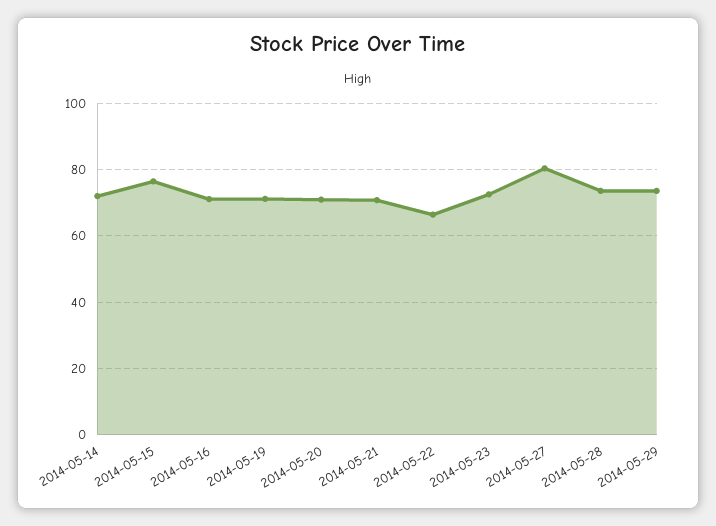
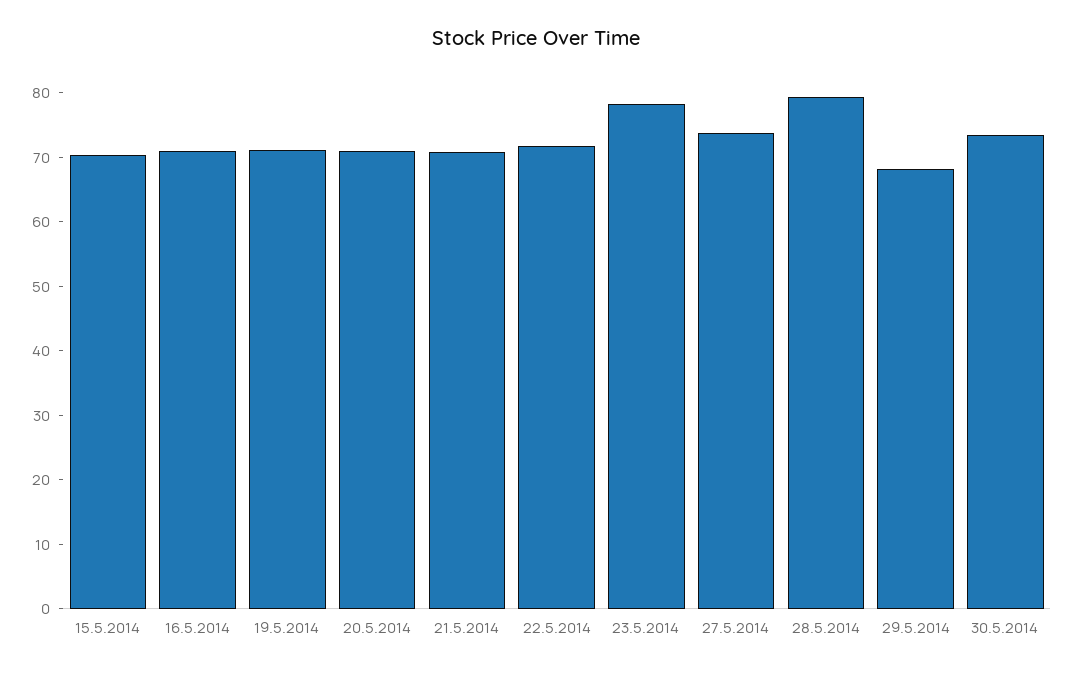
2014-05-14: 72 -> none
2014-05-15: 76 -> 70
2014-05-22: 66 -> 72
2014-05-23: 72 -> 78
2014-05-27: 80 -> 74
2014-05-28: 74 -> 80
2014-05-29: 74 -> 68
30.5.2014: none -> 74

